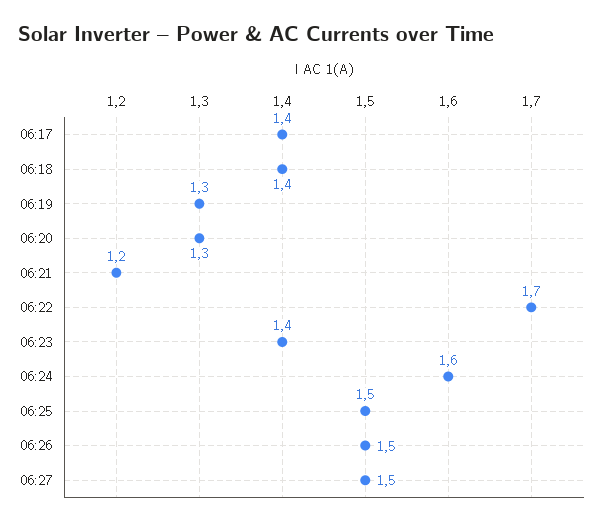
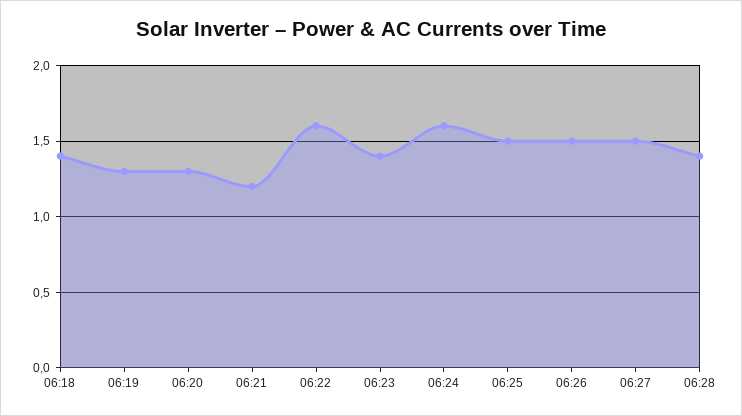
06:17: 1.4 -> none
06:22: 1.7 -> 1.6
06:28: none -> 1.4

